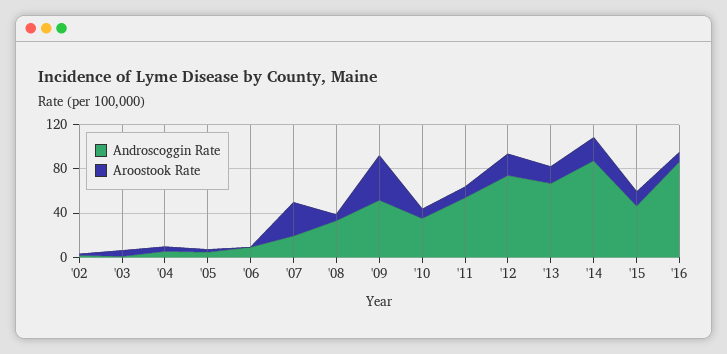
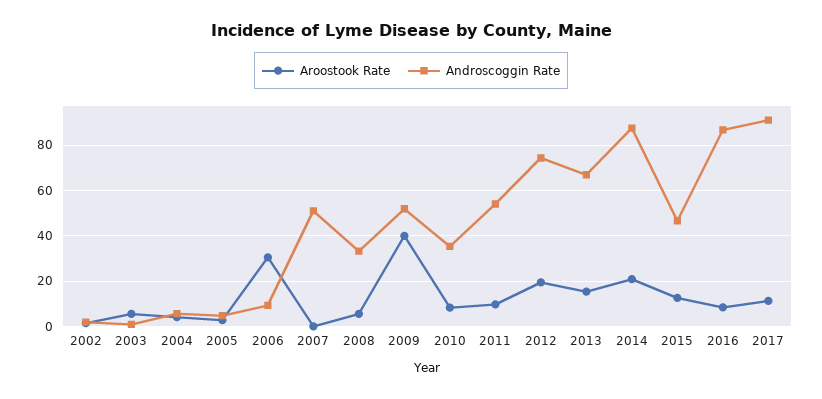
Aroostook Rate, '06: 0 -> 30
Androscoggin Rate, '07: 20 -> 50
Aroostook Rate, '07: 30 -> 0
Aroostook Rate, 2017: none -> 10
Androscoggin Rate, 2017: none -> 90

